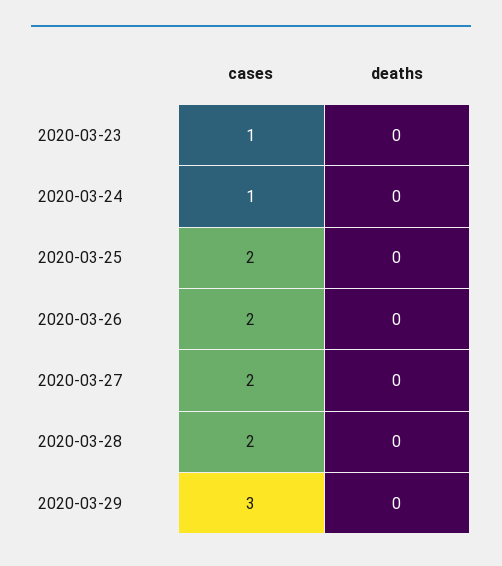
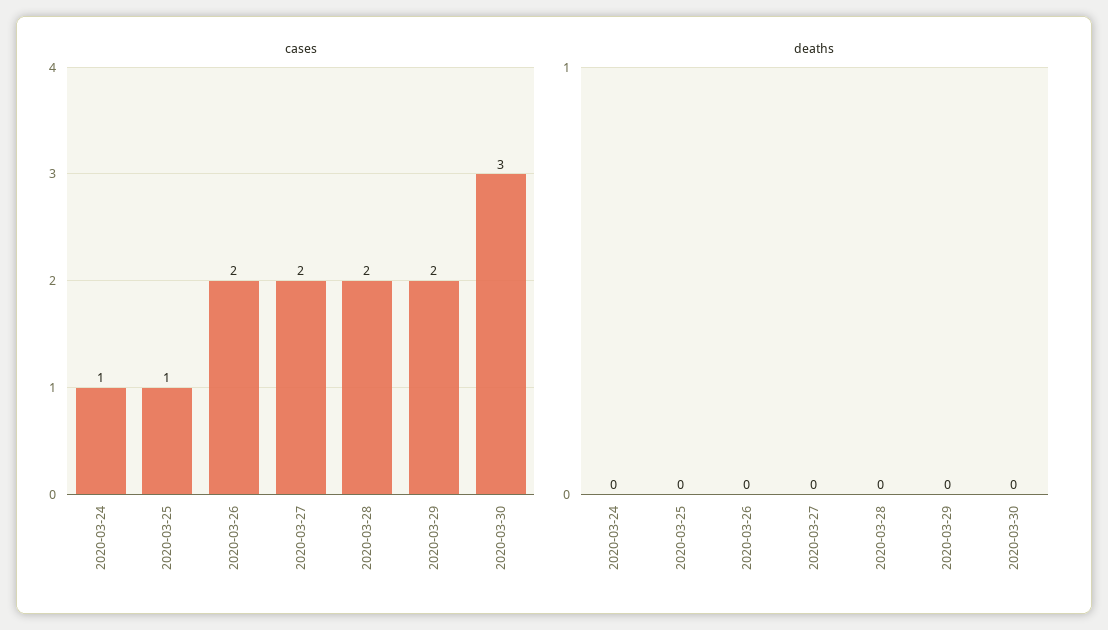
cases, 2020-03-23: 1 -> none
deaths, 2020-03-23: 0 -> none
cases, 2020-03-25: 2 -> 1
cases, 2020-03-29: 3 -> 2
cases, 2020-03-30: none -> 3
deaths, 2020-03-30: none -> 0

